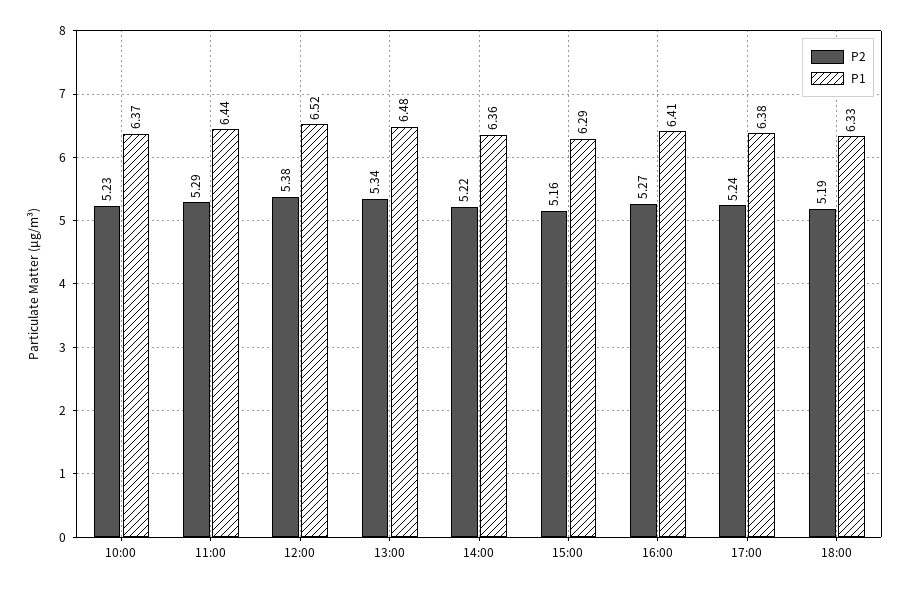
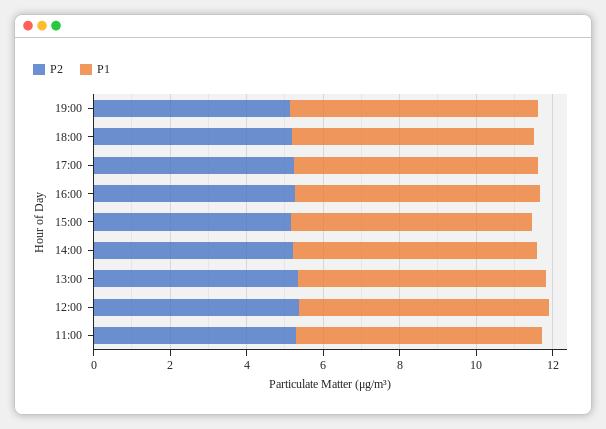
P2, 10:00: 5.23 -> none
P1, 10:00: 6.37 -> none
P2, 19:00: none -> 5
P1, 19:00: none -> 6.5

